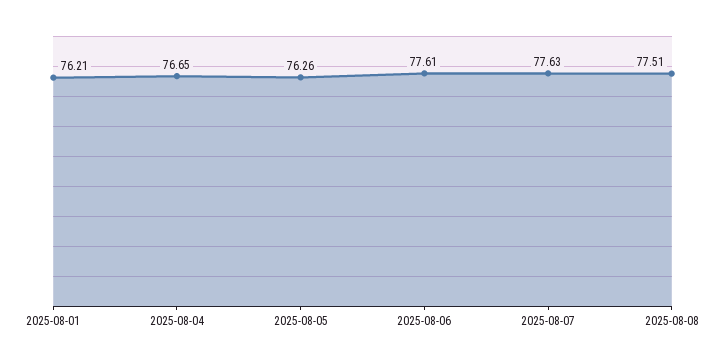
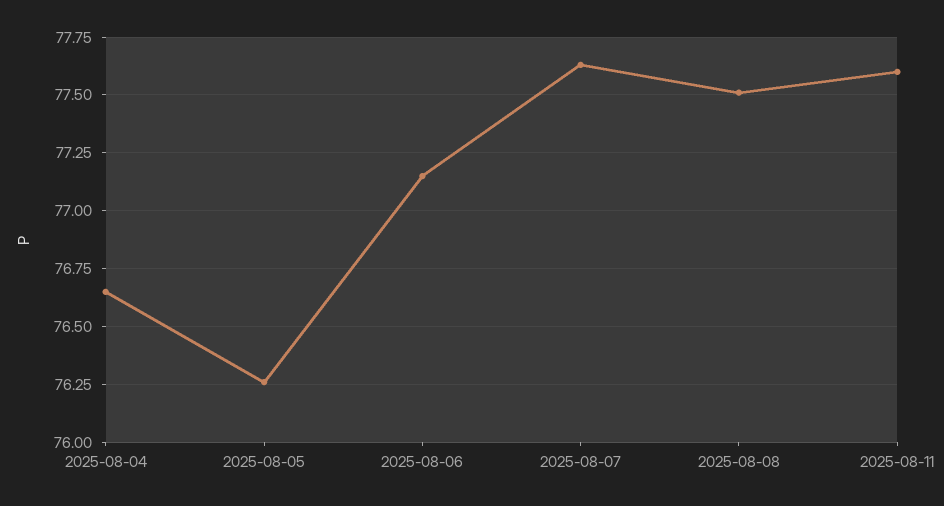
2025-08-01: 76.21 -> none
2025-08-06: 77.61 -> 77.15
2025-08-11: none -> 77.6

